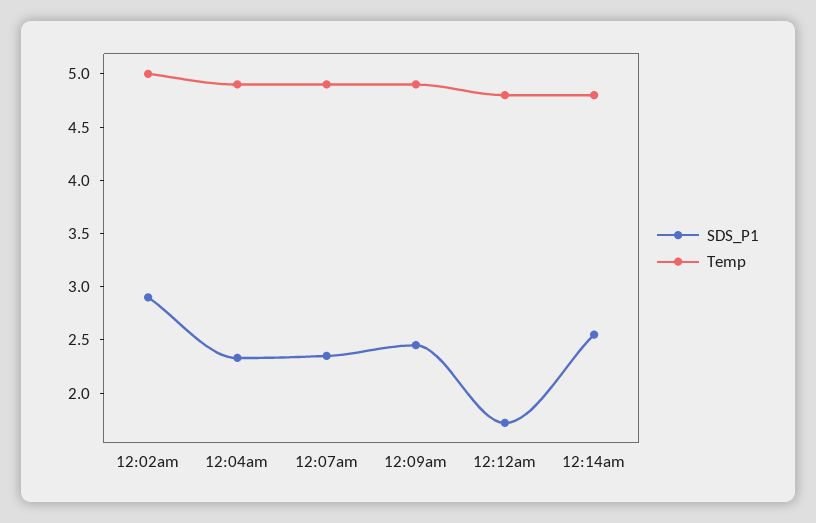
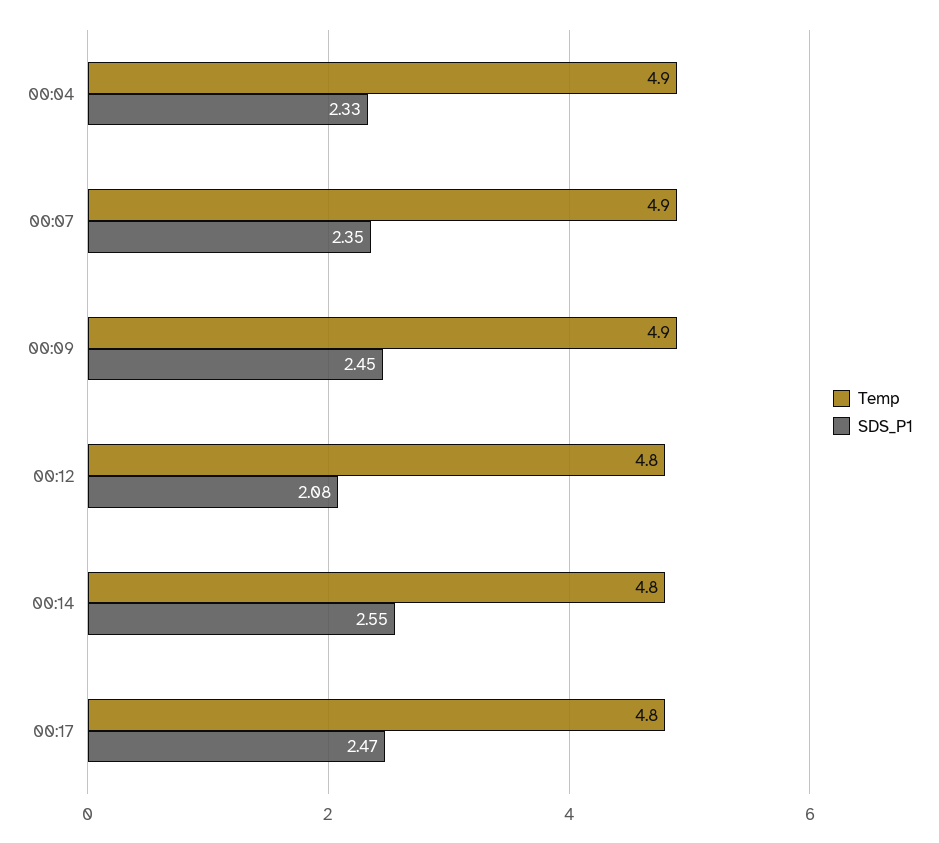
SDS_P1, 12:02am: 2.9 -> none
Temp, 12:02am: 5 -> none
SDS_P1, 12:12am: 1.7 -> 2.08
Temp, 00:17: none -> 4.8
SDS_P1, 00:17: none -> 2.47

